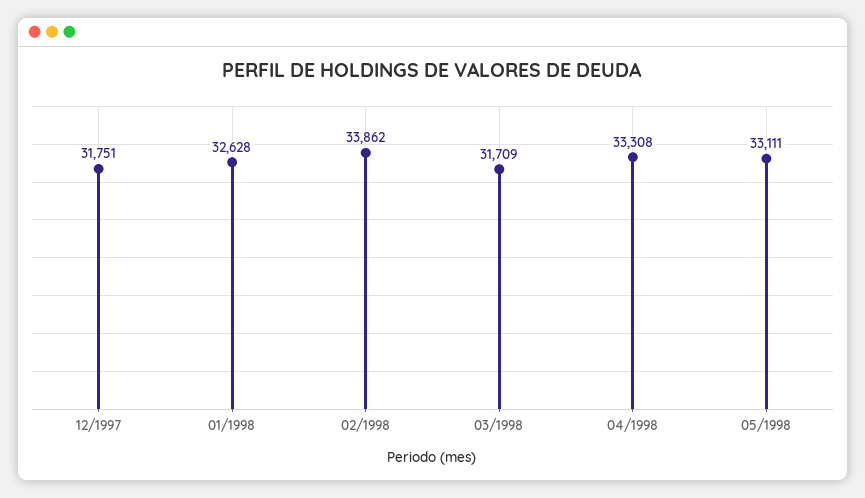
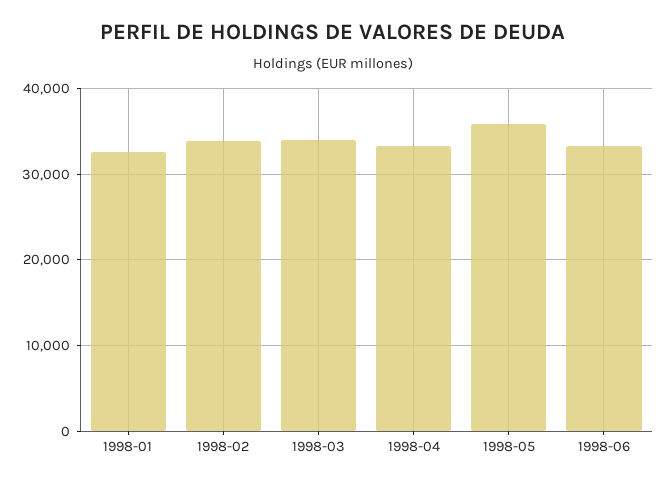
12/1997: 31751 -> none
03/1998: 31709 -> 34000
05/1998: 33111 -> 36000
1998-06: none -> 33000

